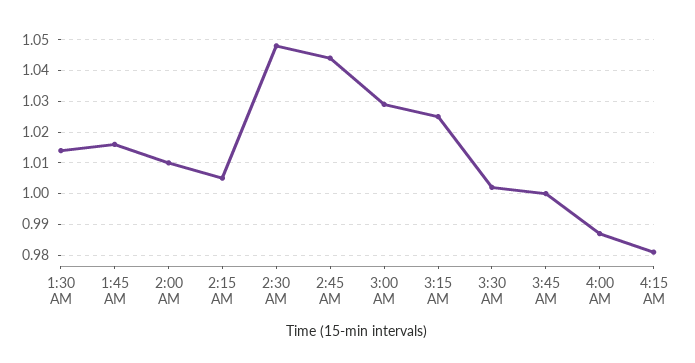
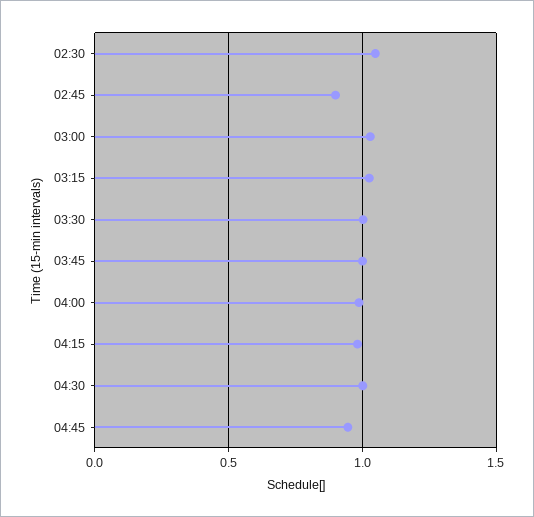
1:30 AM: 1.015 -> none
1:45 AM: 1.015 -> none
2:00 AM: 1.01 -> none
2:15 AM: 1.005 -> none
2:45 AM: 1.045 -> 0.9
04:30: none -> 1
04:45: none -> 0.95

